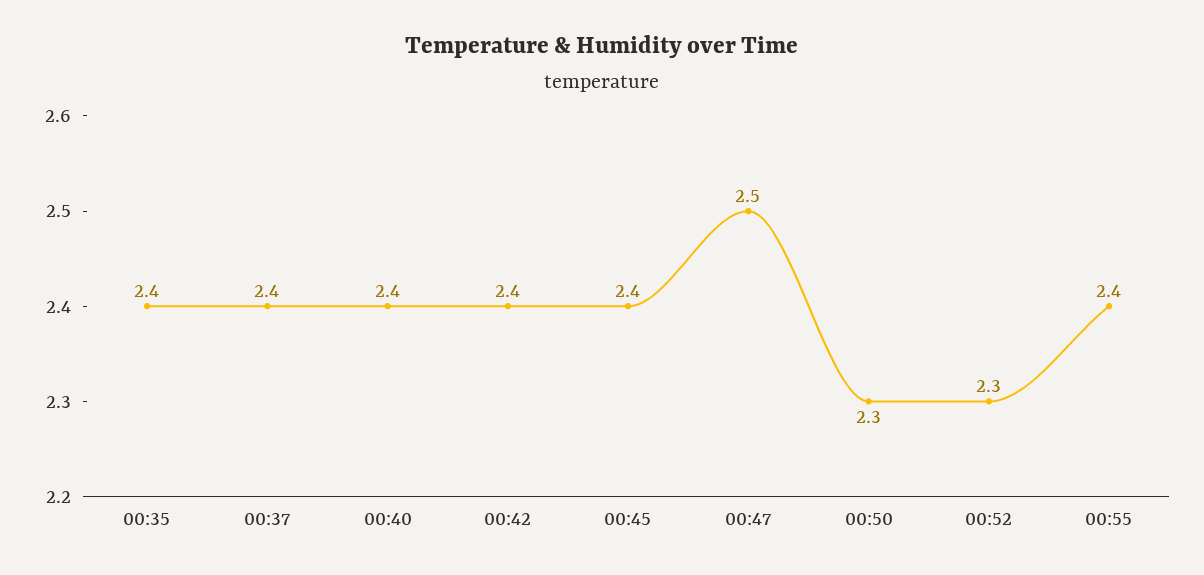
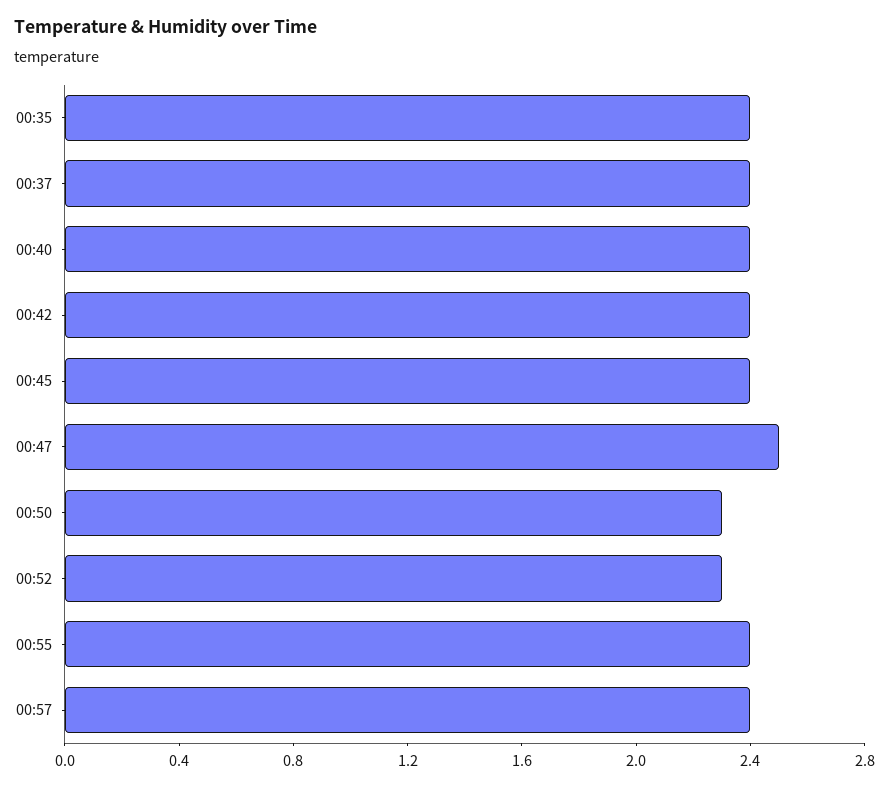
00:57: none -> 2.4

